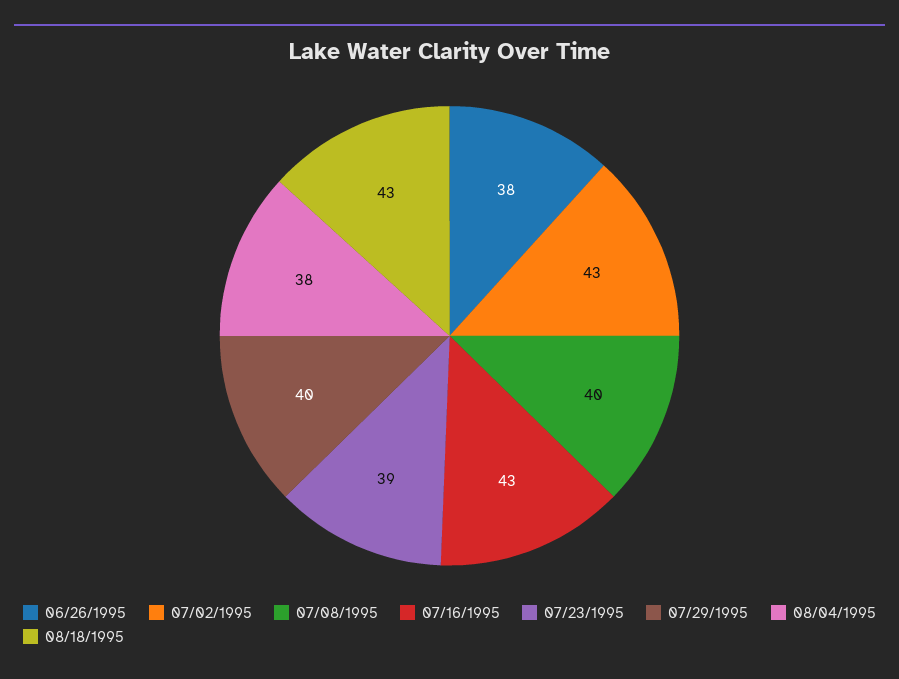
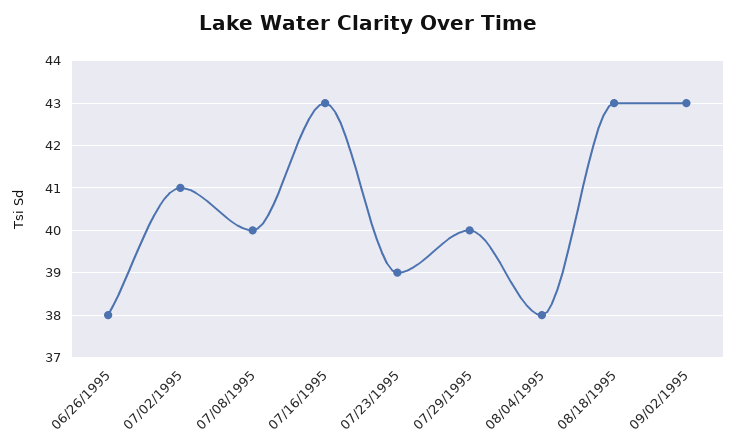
07/02/1995: 43 -> 41
09/02/1995: none -> 43

